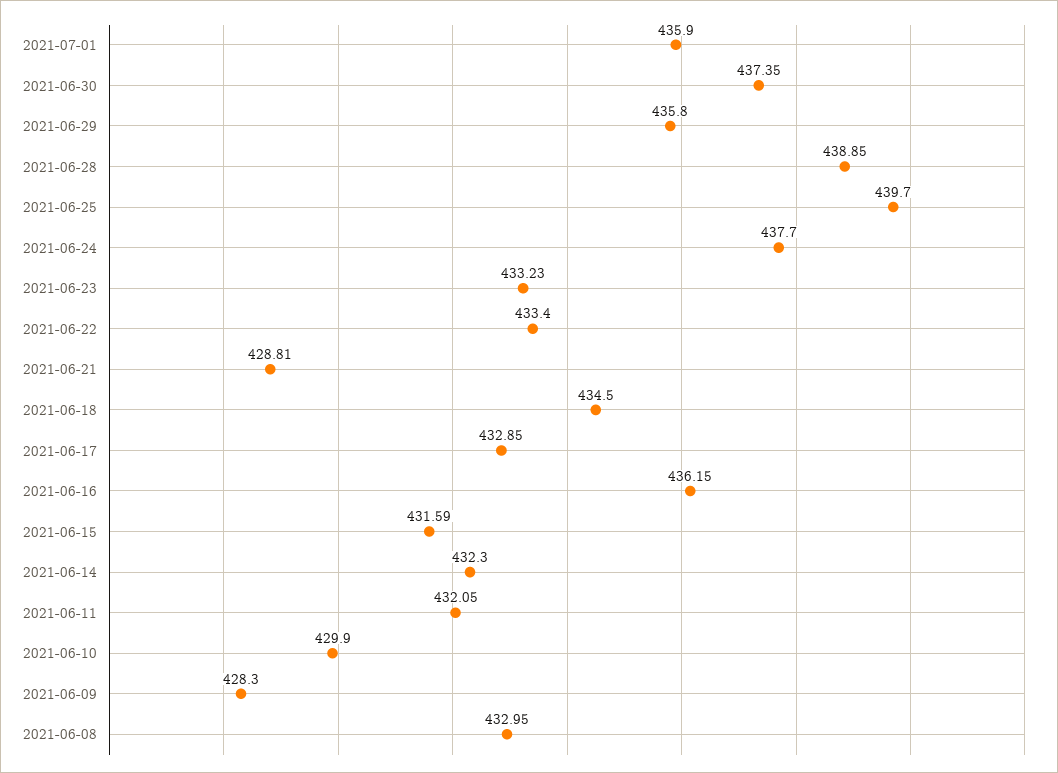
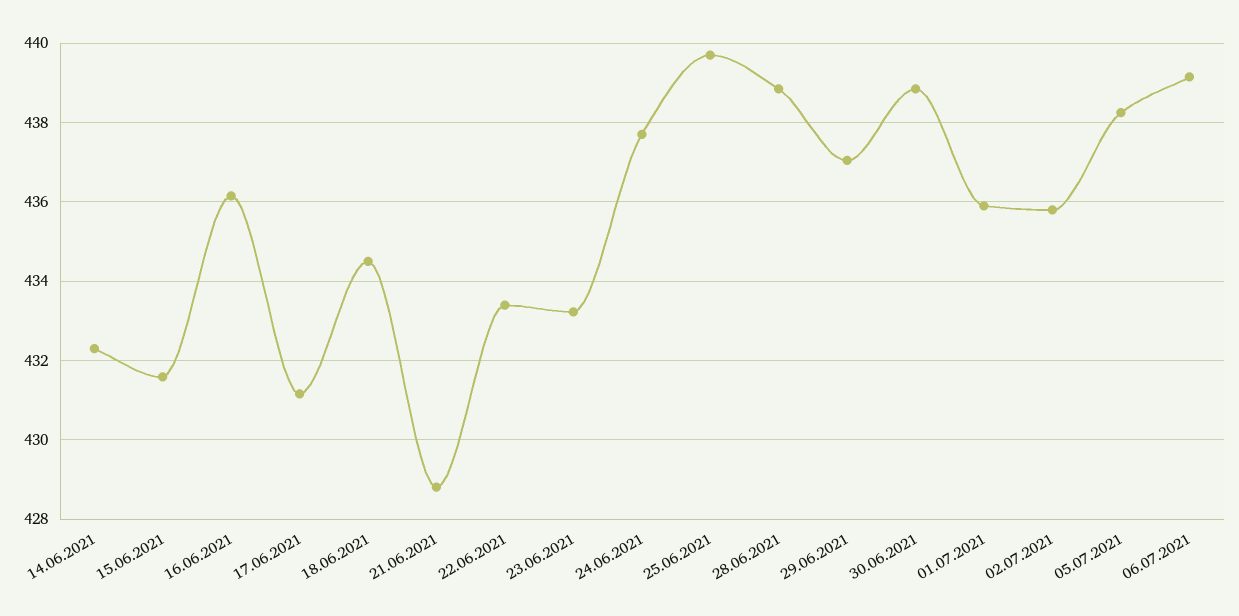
2021-06-30: 437.35 -> 438.8
2021-06-29: 435.8 -> 437
2021-06-17: 432.85 -> 431.2
2021-06-11: 432.05 -> none
2021-06-10: 429.9 -> none
2021-06-09: 428.3 -> none
2021-06-08: 432.95 -> none
02.07.2021: none -> 435.8
05.07.2021: none -> 438.2
06.07.2021: none -> 439.2

